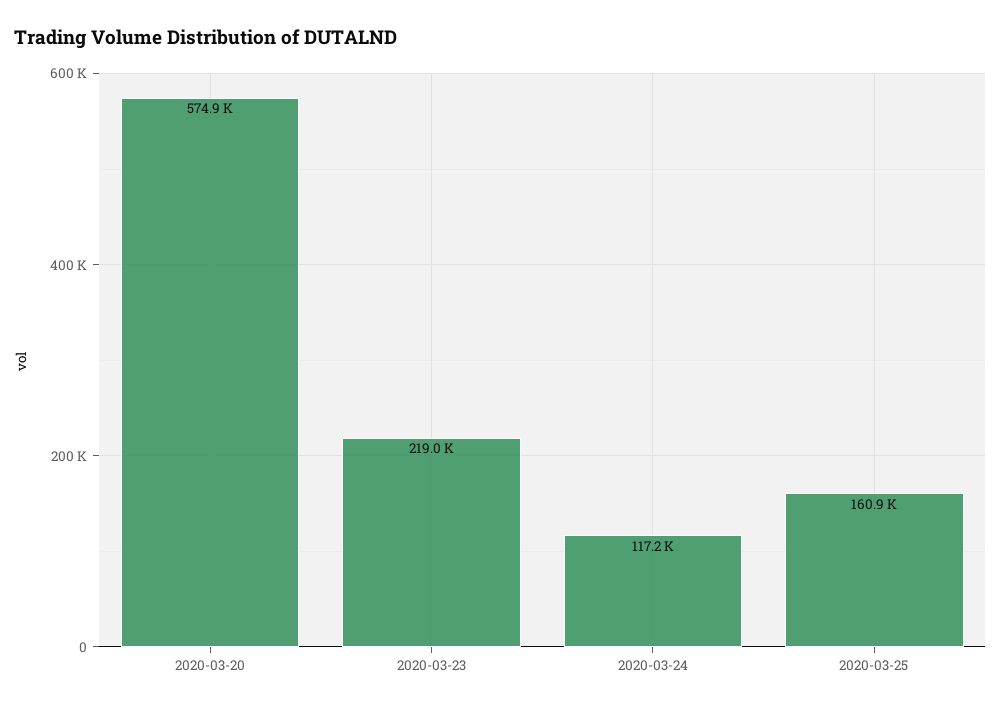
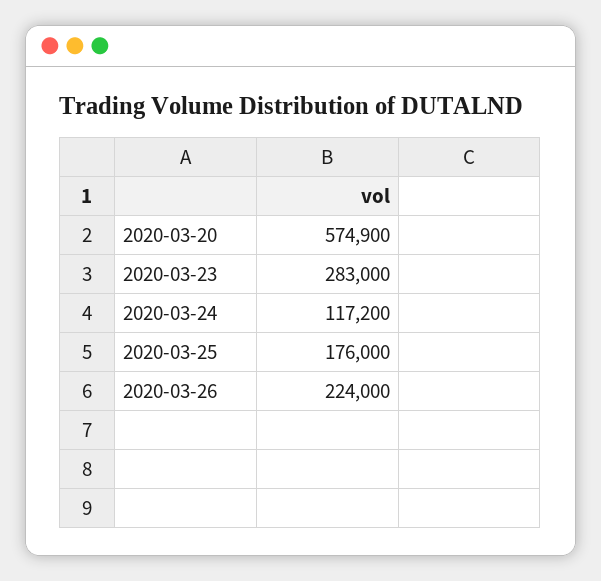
2020-03-23: 219000 -> 283000
2020-03-25: 160900 -> 176000
2020-03-26: none -> 224000

